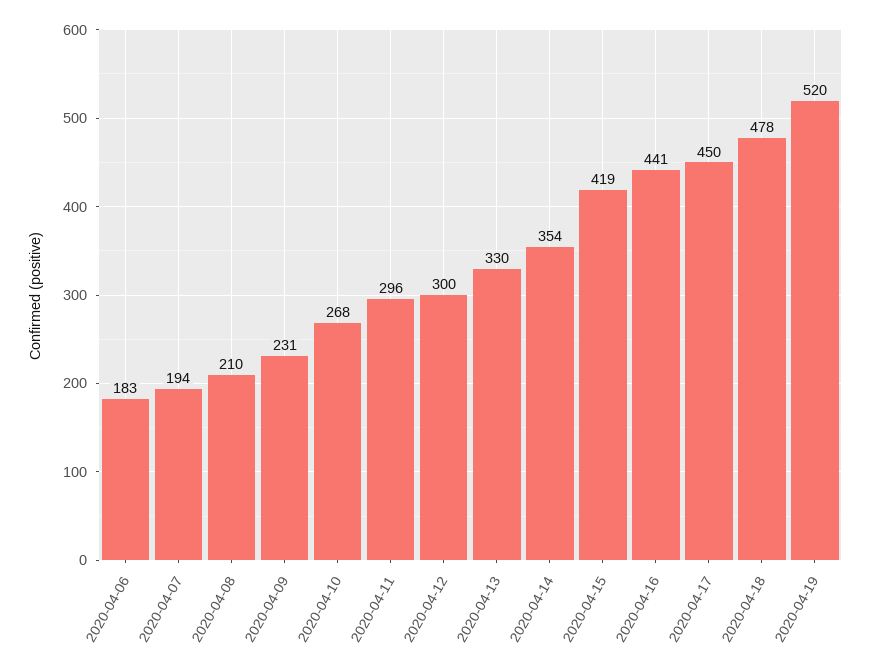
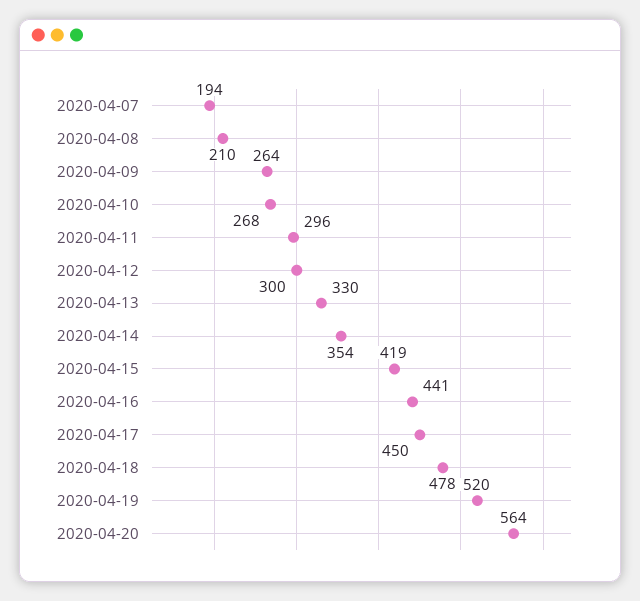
2020-04-06: 183 -> none
2020-04-09: 231 -> 264
2020-04-20: none -> 564

